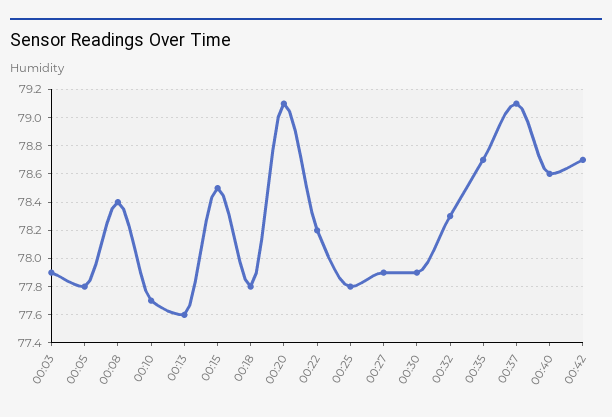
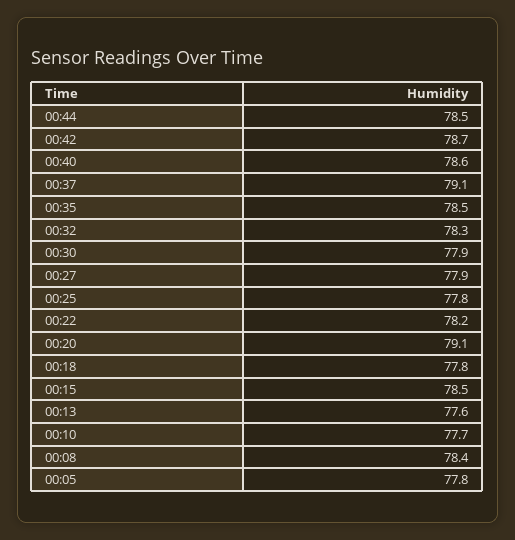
00:03: 77.9 -> none
00:35: 78.7 -> 78.5
00:44: none -> 78.5

